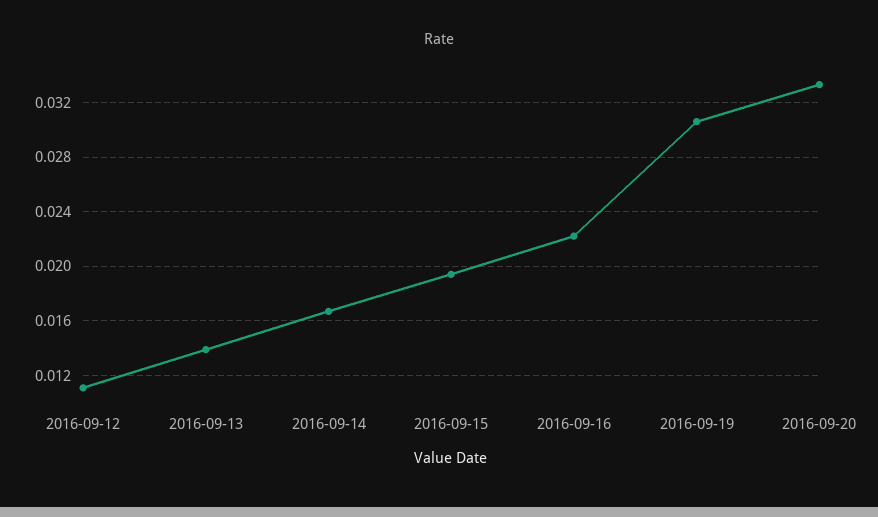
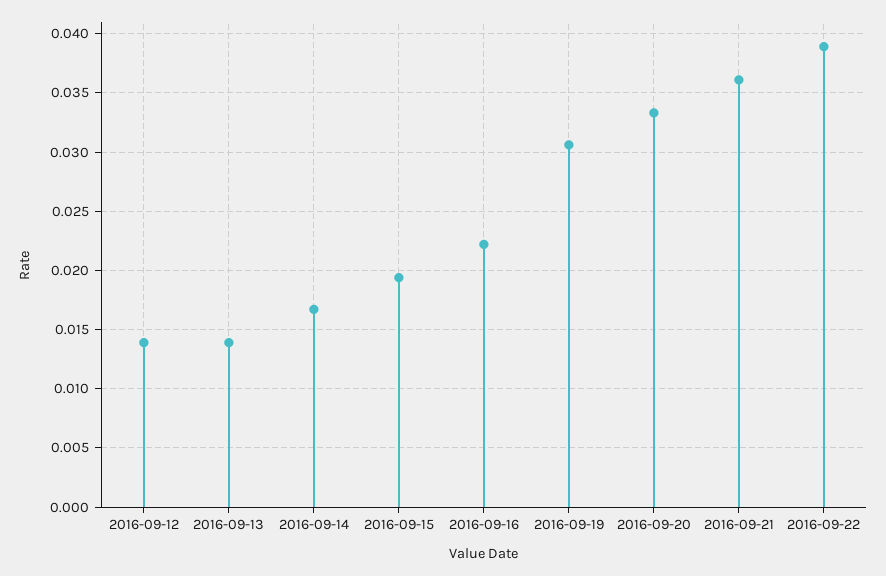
2016-09-12: 0.011 -> 0.014
2016-09-21: none -> 0.036
2016-09-22: none -> 0.039

